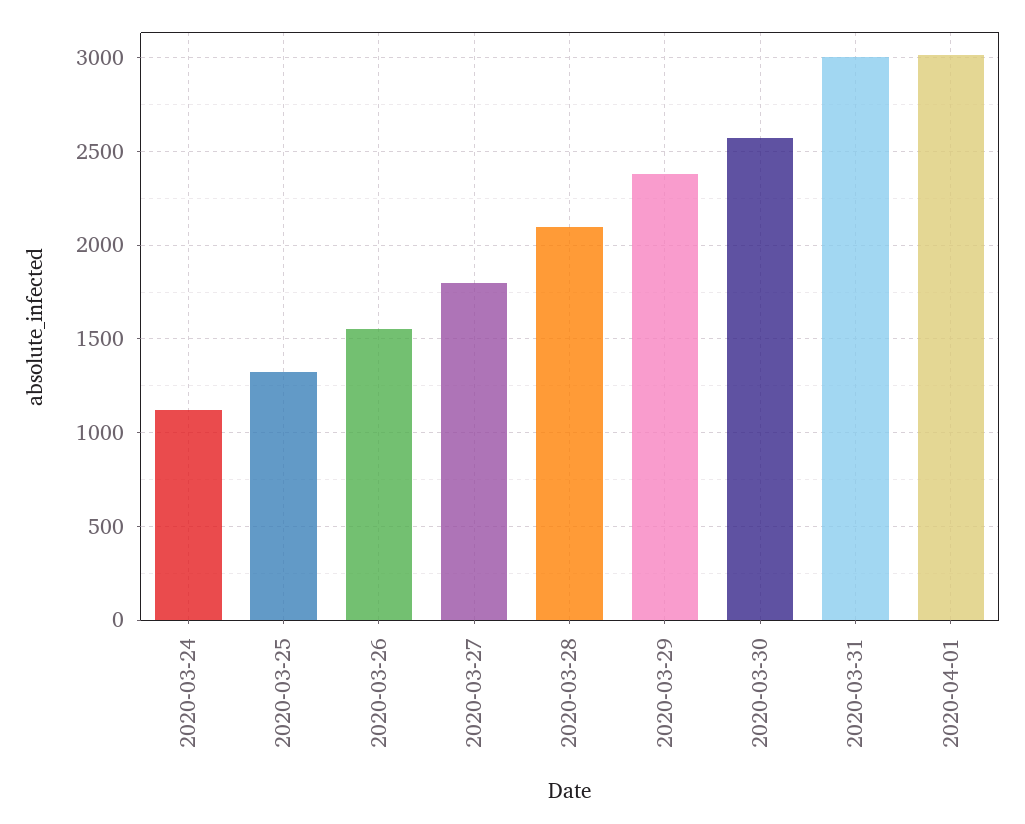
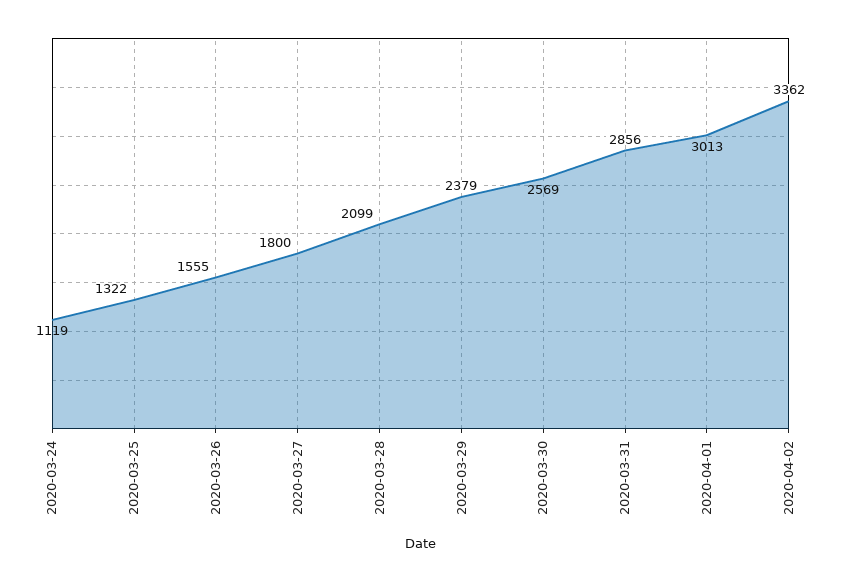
2020-03-31: 3000 -> 2856
2020-04-02: none -> 3362

